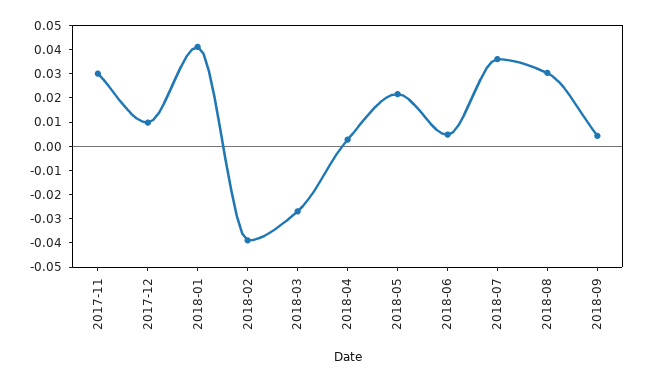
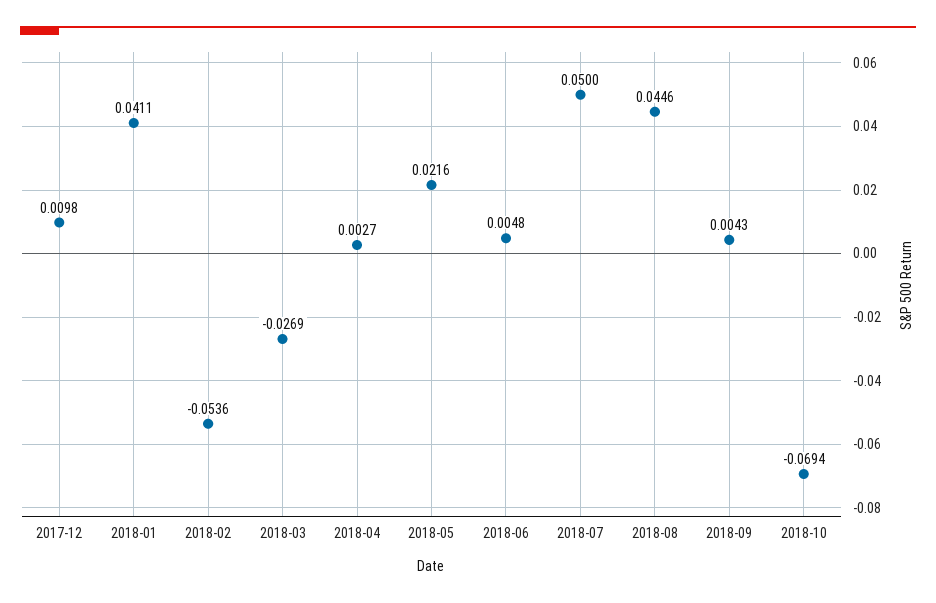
2017-11: 0.03 -> none
2018-02: -0.04 -> -0.0536
2018-07: 0.035 -> 0.05
2018-08: 0.03 -> 0.0446
2018-10: none -> -0.0694

